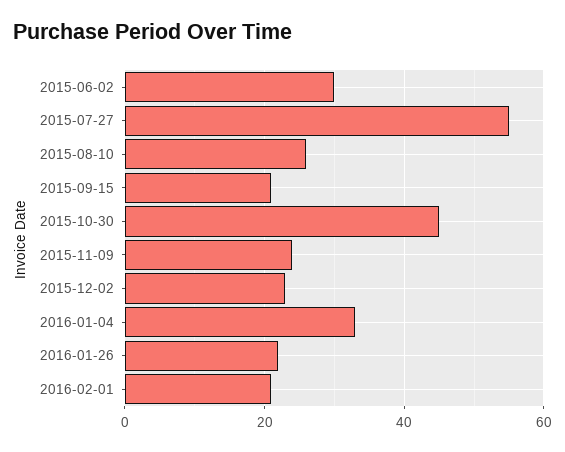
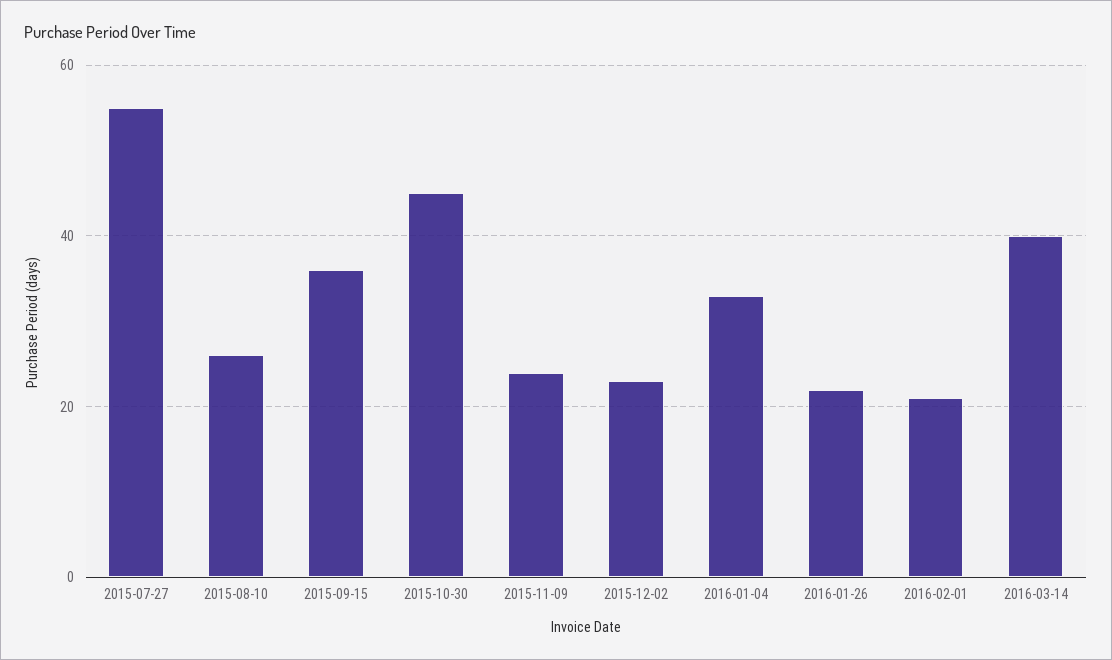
2015-06-02: 30 -> none
2015-09-15: 20 -> 35
2016-03-14: none -> 40

